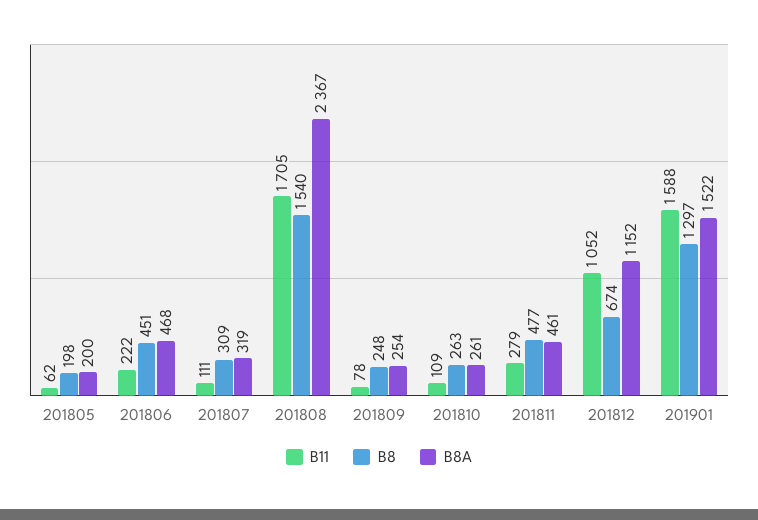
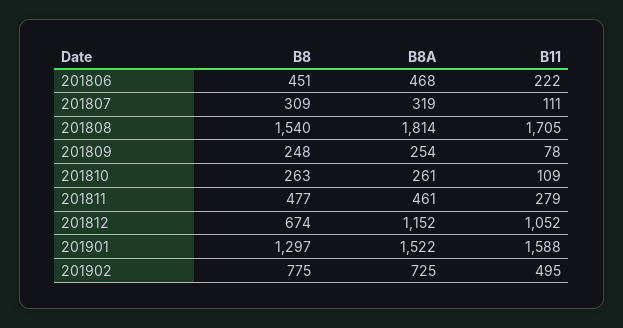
B11, 201805: 62 -> none
B8, 201805: 198 -> none
B8A, 201805: 200 -> none
B8A, 201808: 2367 -> 1814
B8, 201902: none -> 775
B8A, 201902: none -> 725
B11, 201902: none -> 495

